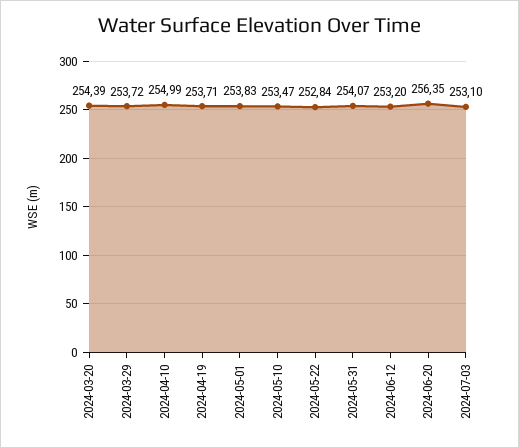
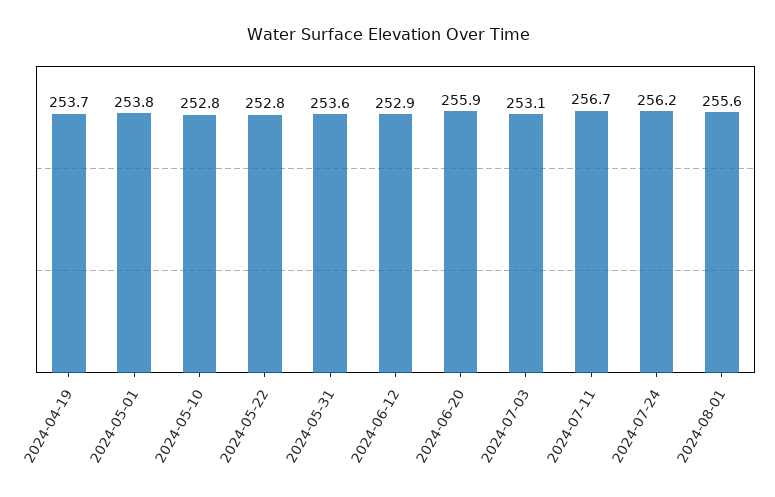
2024-03-20: 254.39 -> none
2024-03-29: 253.72 -> none
2024-04-10: 254.99 -> none
2024-05-10: 253.47 -> 252.8
2024-05-31: 254.07 -> 253.6
2024-06-12: 253.2 -> 252.9
2024-06-20: 256.35 -> 255.9
2024-07-11: none -> 256.7
2024-07-24: none -> 256.2
2024-08-01: none -> 255.6

